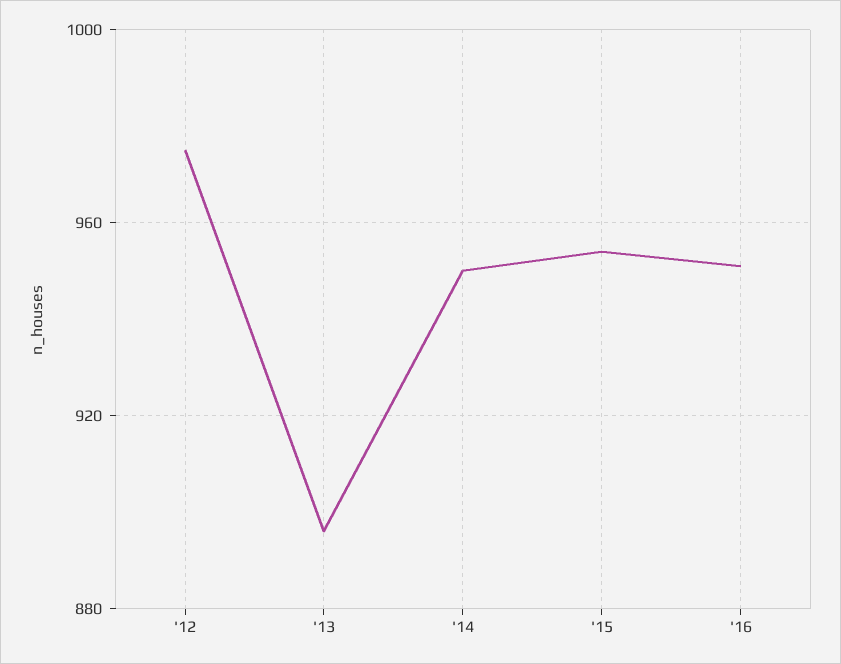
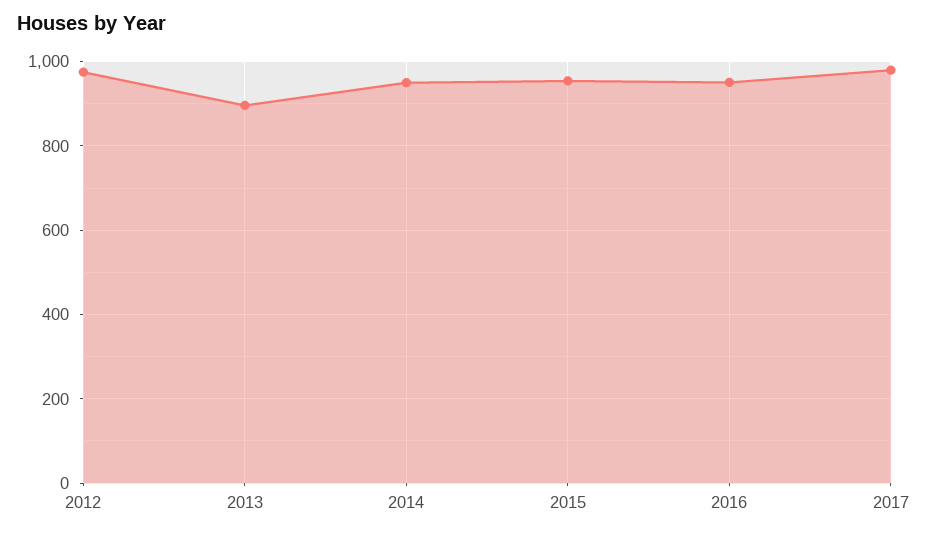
2017: none -> 980

